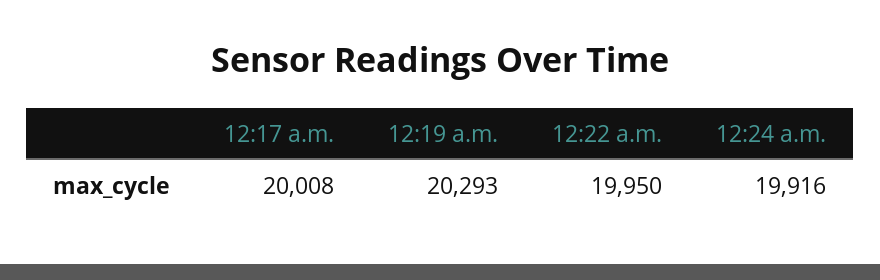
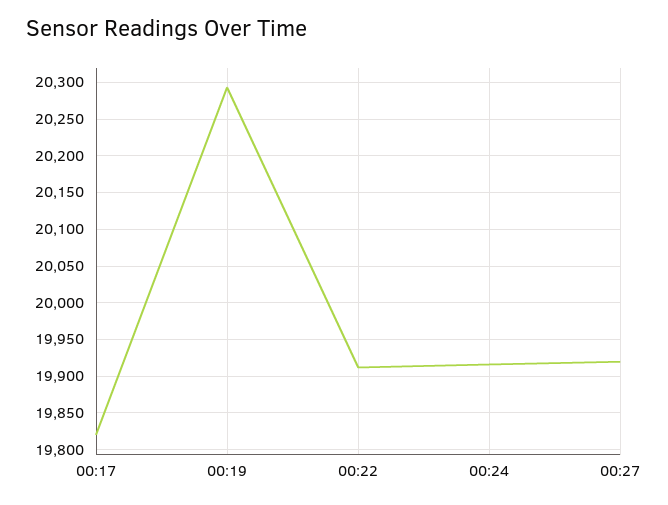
12:17 a.m.: 20008 -> 19820
12:22 a.m.: 19950 -> 19910
00:27: none -> 19920

